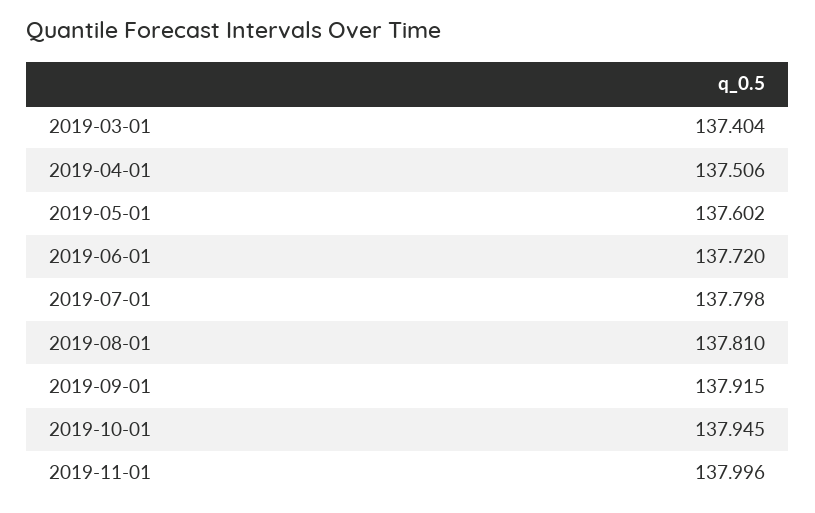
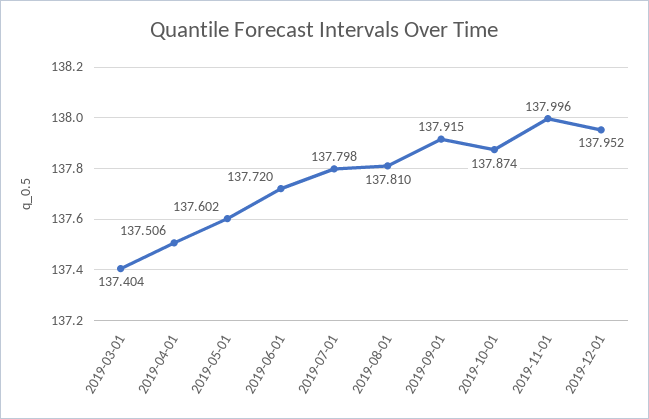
2019-10-01: 137.945 -> 137.874
2019-12-01: none -> 137.952

